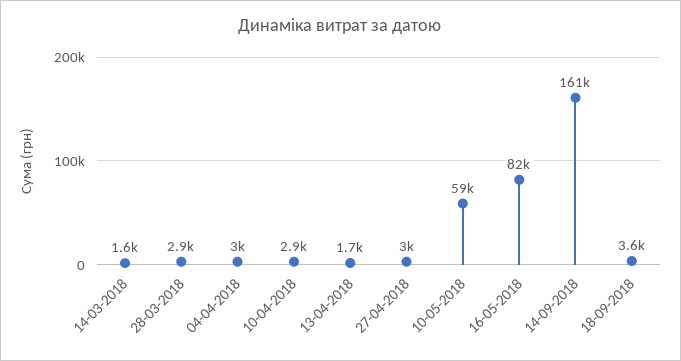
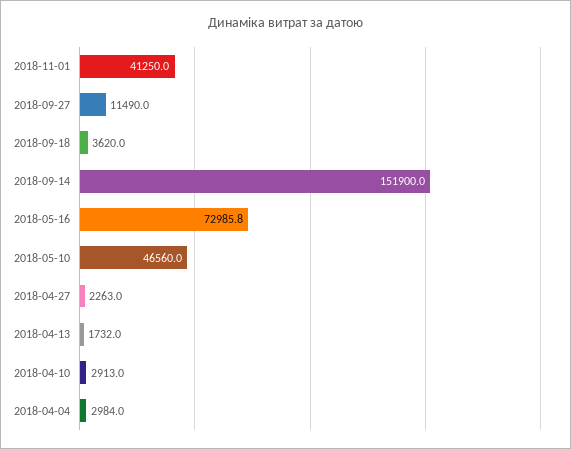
14-03-2018: 1600 -> none
28-03-2018: 2900 -> none
27-04-2018: 3000 -> 2263
10-05-2018: 59000 -> 46560
16-05-2018: 82000 -> 72985.8
14-09-2018: 161000 -> 151900
2018-11-01: none -> 41250
2018-09-27: none -> 11490

